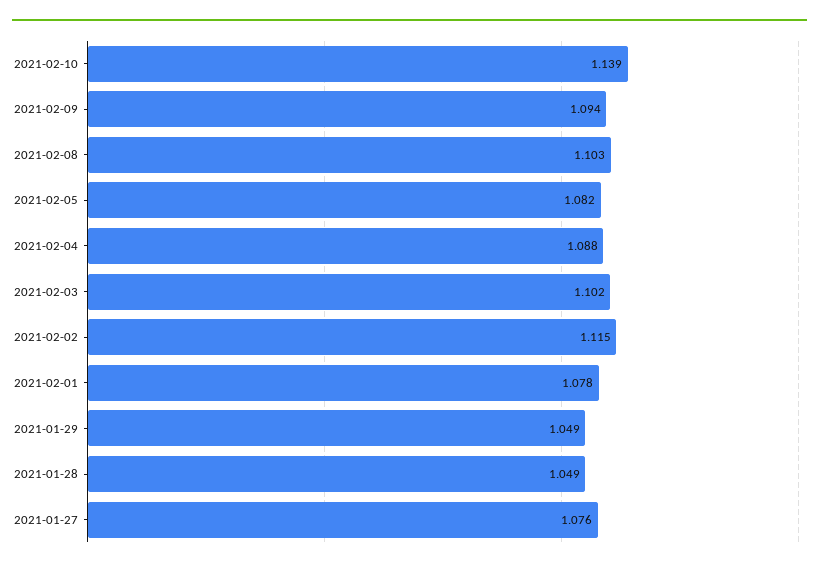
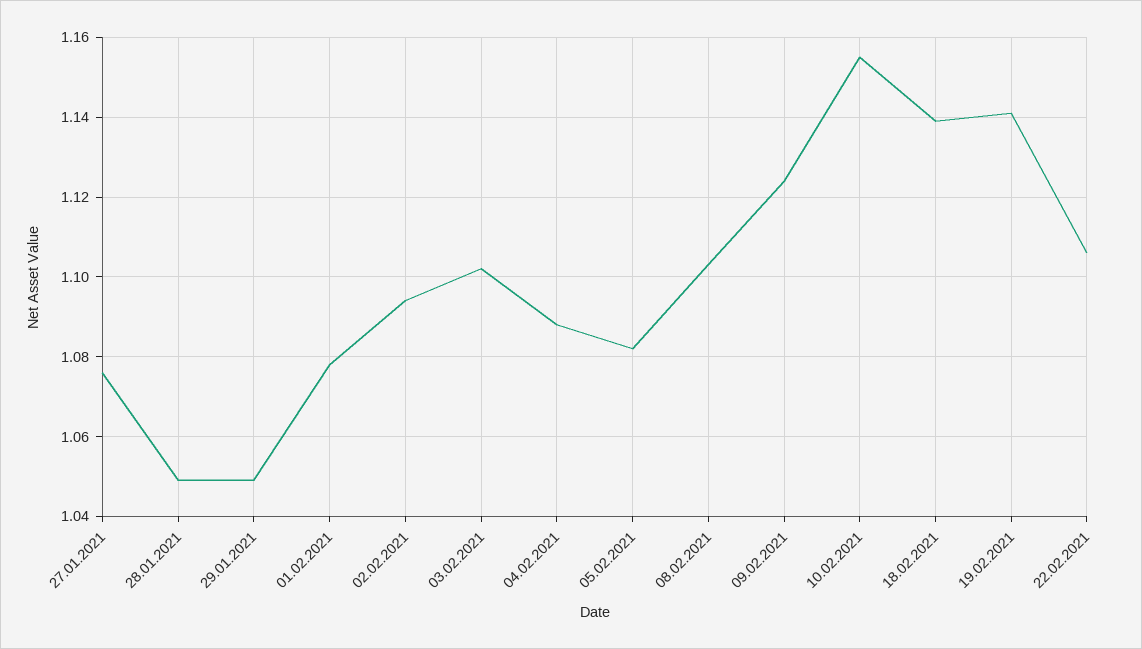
2021-02-10: 1.139 -> 1.155
2021-02-09: 1.094 -> 1.125
2021-02-02: 1.115 -> 1.095
18.02.2021: none -> 1.14
19.02.2021: none -> 1.14
22.02.2021: none -> 1.105

